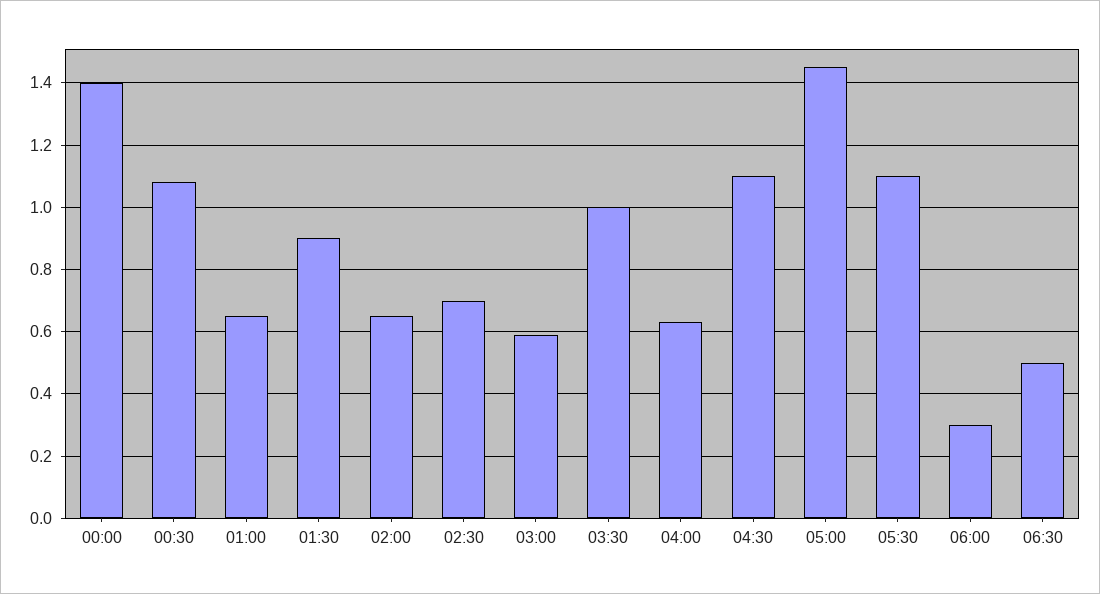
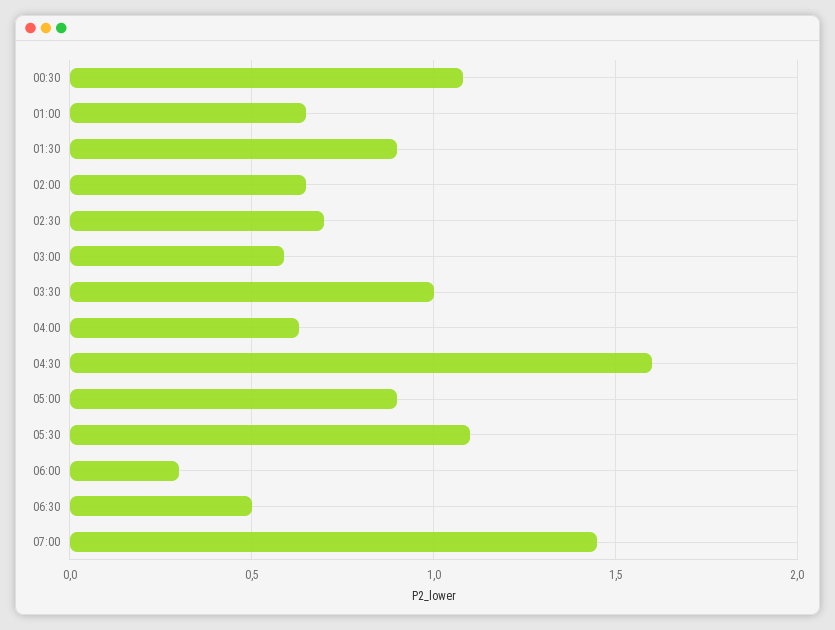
00:00: 1.4 -> none
04:30: 1.1 -> 1.6
05:00: 1.45 -> 0.9
07:00: none -> 1.45

